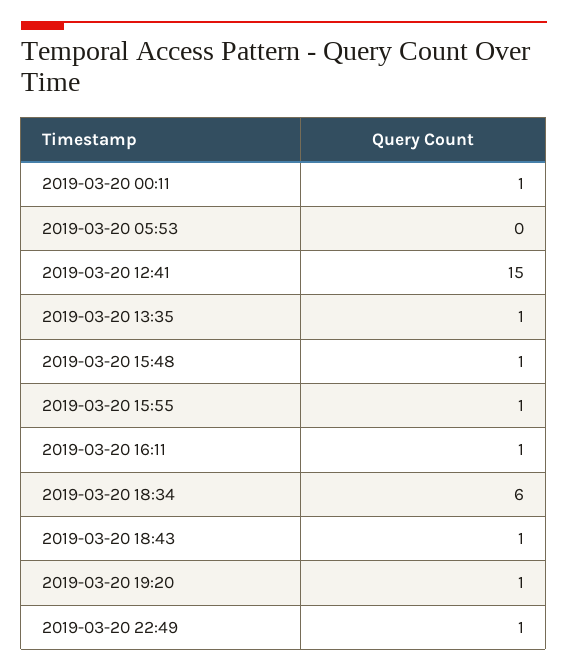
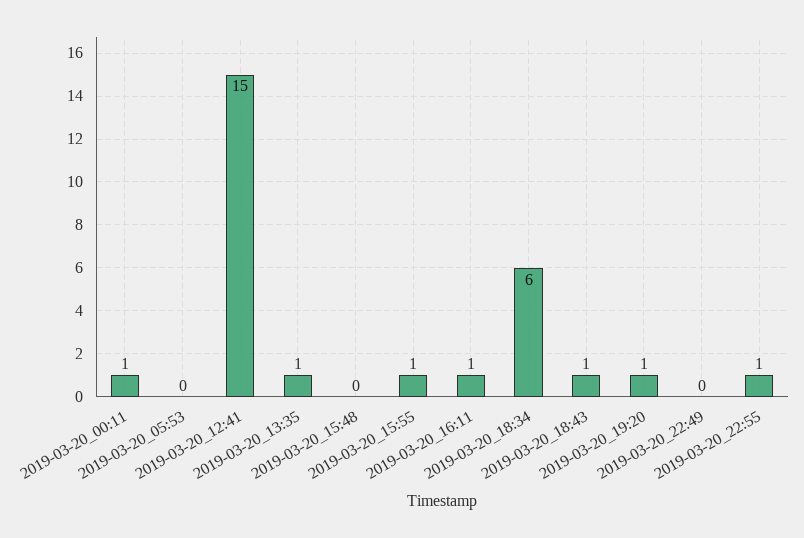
2019-03-20 15:48: 1 -> 0
2019-03-20 22:49: 1 -> 0
2019-03-20_22:55: none -> 1

